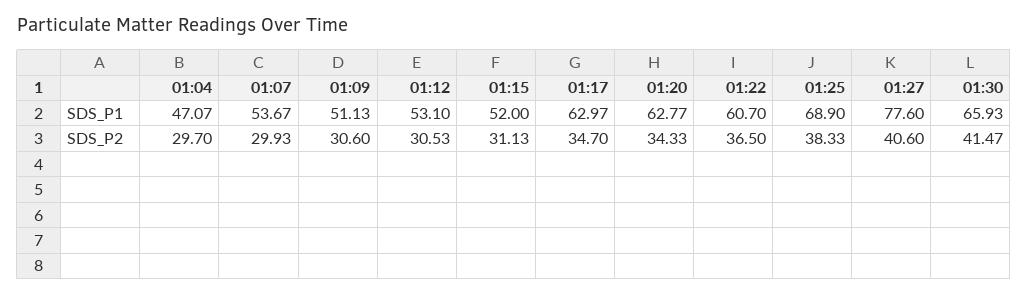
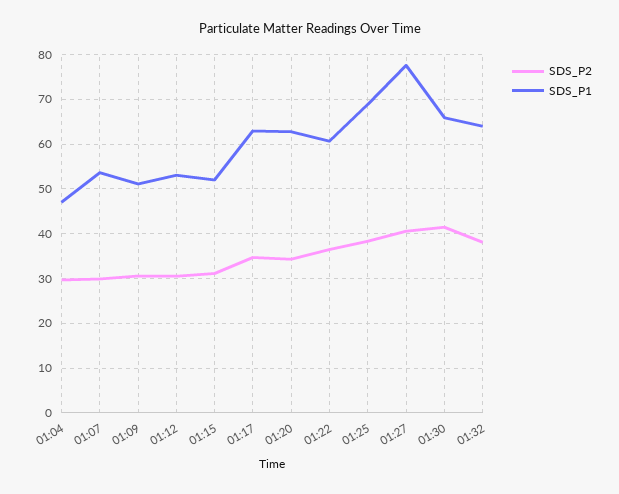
SDS_P2, 01:32: none -> 38
SDS_P1, 01:32: none -> 64

